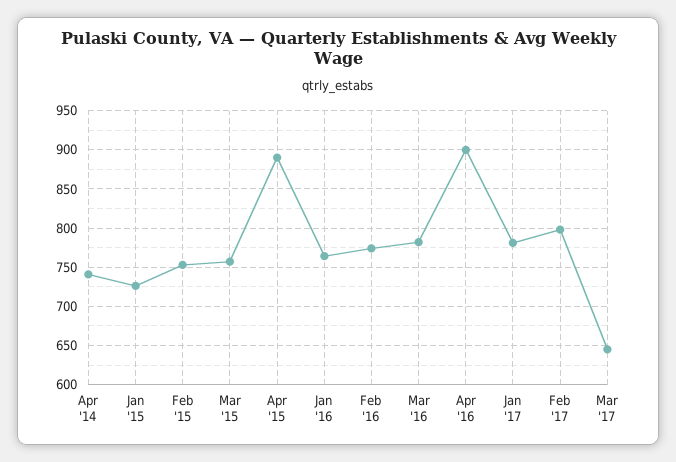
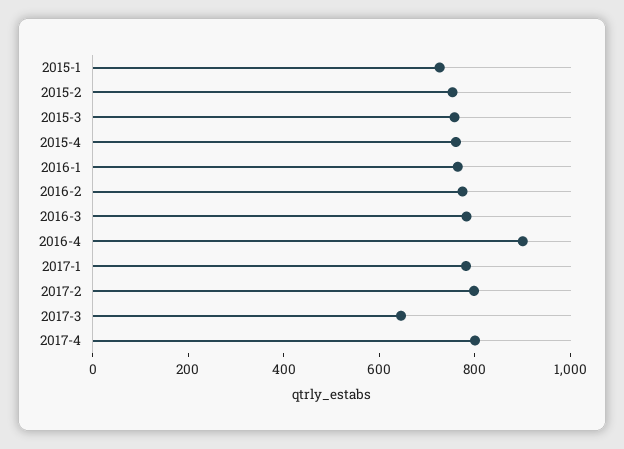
Apr '14: 740 -> none
Apr '15: 890 -> 750
2017-4: none -> 800

